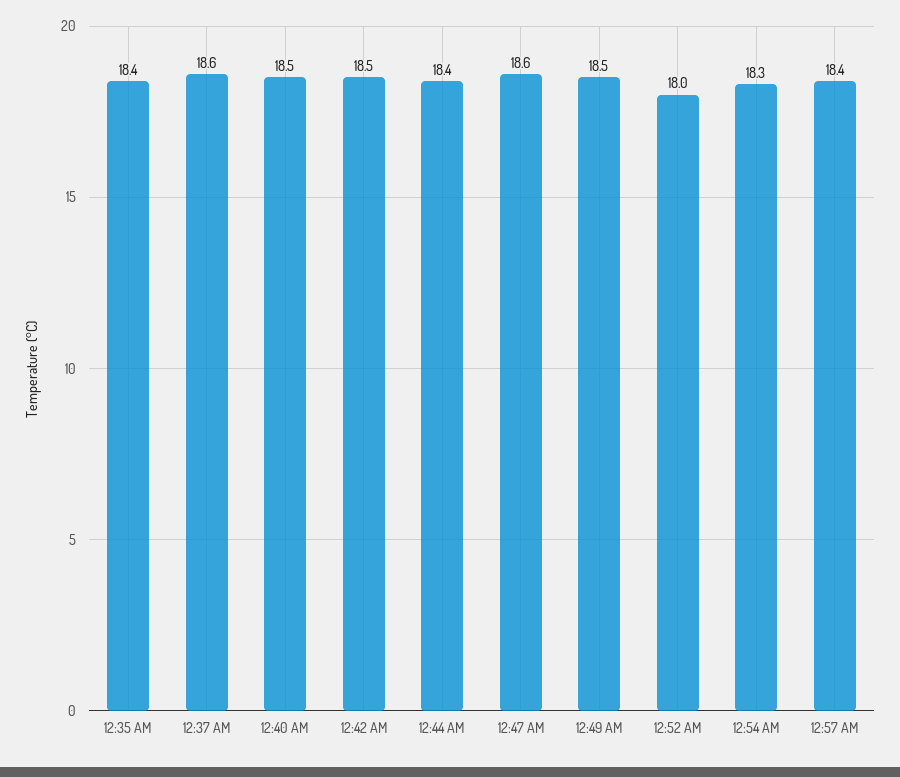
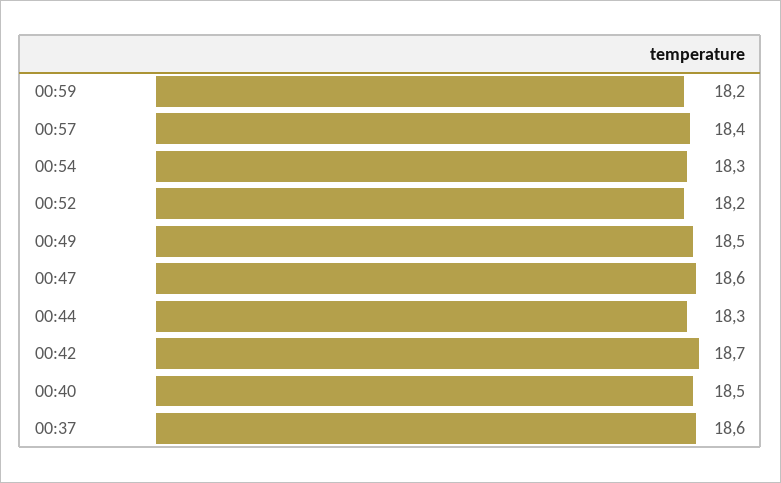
12:35 AM: 18.4 -> none
12:42 AM: 18.5 -> 18.7
12:44 AM: 18.4 -> 18.3
12:52 AM: 18 -> 18.2
00:59: none -> 18.2

